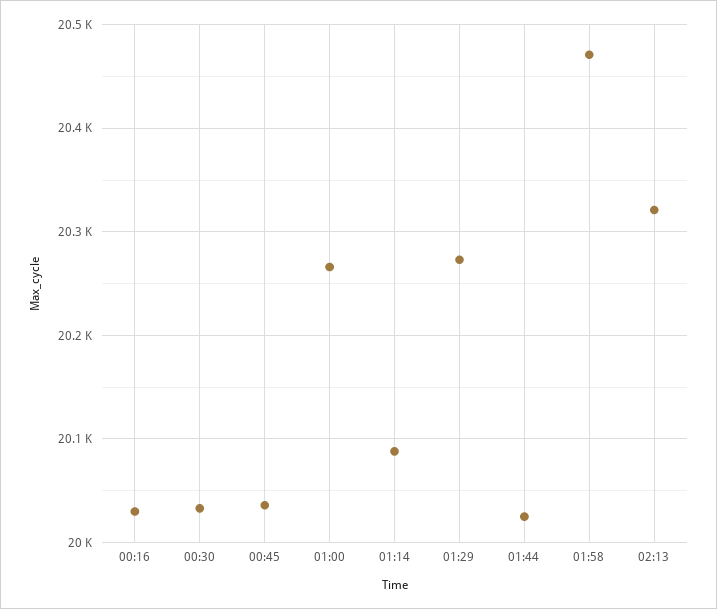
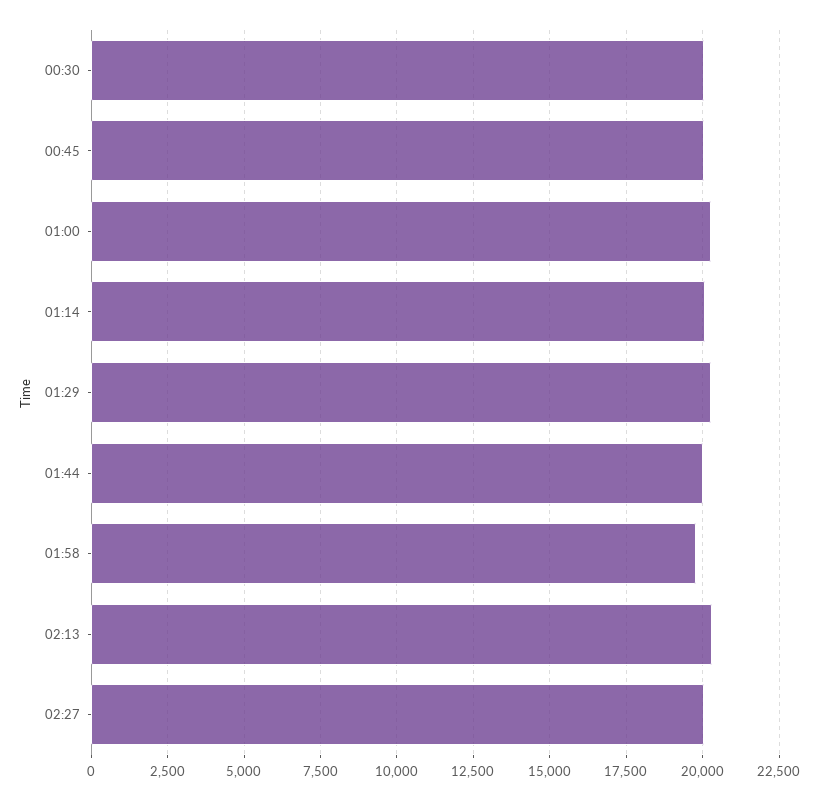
00:16: 20030 -> none
01:58: 20470 -> 19750
02:27: none -> 20000

